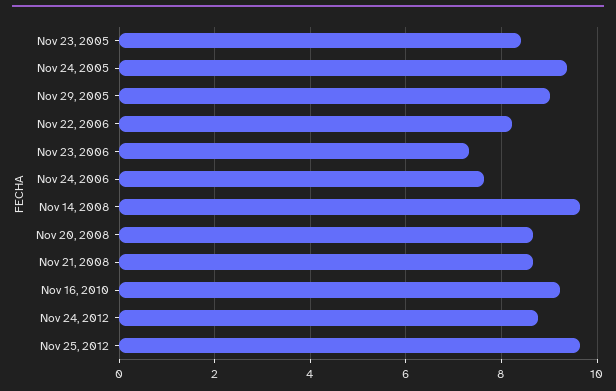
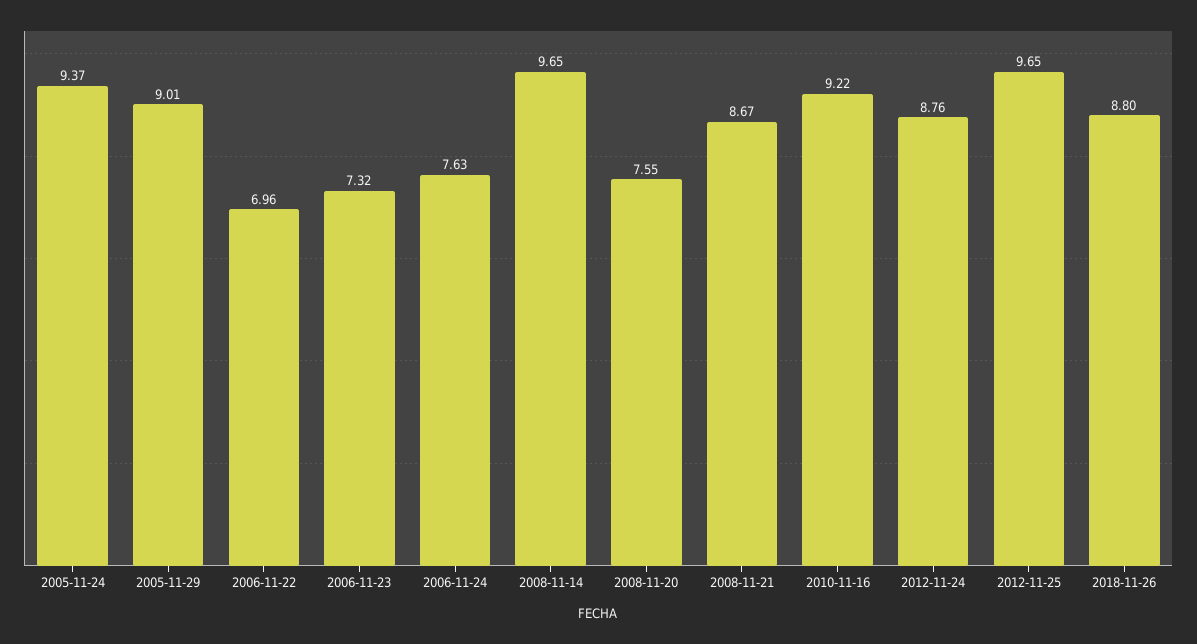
Nov 23, 2005: 8.4 -> none
Nov 22, 2006: 8.2 -> 6.96
Nov 20, 2008: 8.6 -> 7.55
2018-11-26: none -> 8.8

